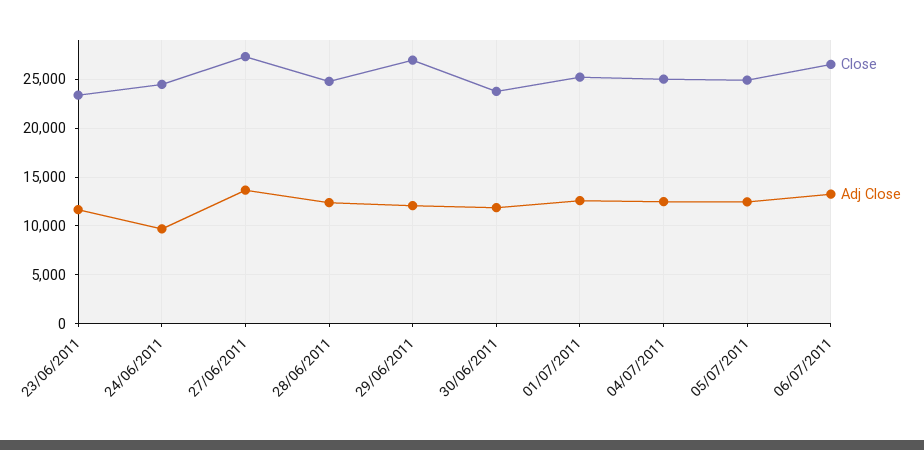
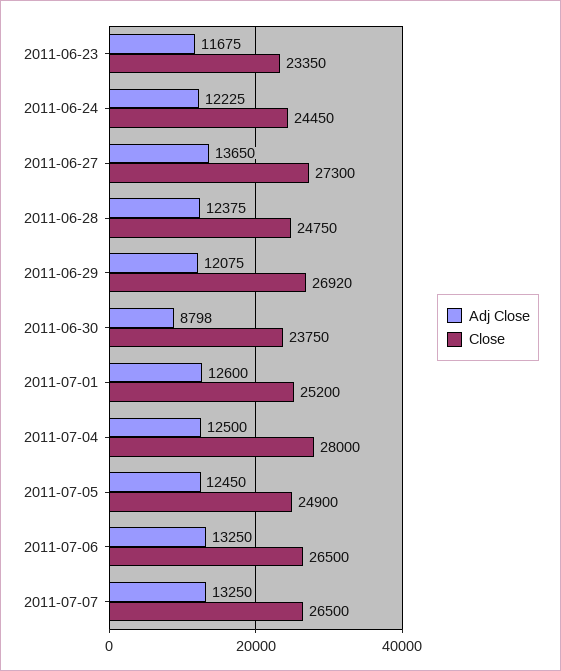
Adj Close, 24/06/2011: 10000 -> 12225
Adj Close, 30/06/2011: 12000 -> 8798
Close, 04/07/2011: 25000 -> 28000
Adj Close, 2011-07-07: none -> 13250
Close, 2011-07-07: none -> 26500

